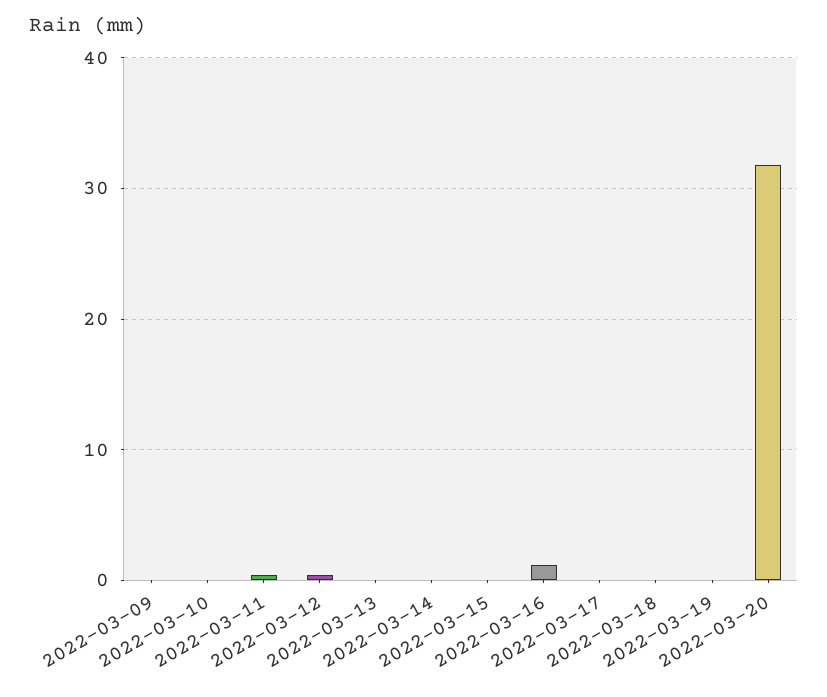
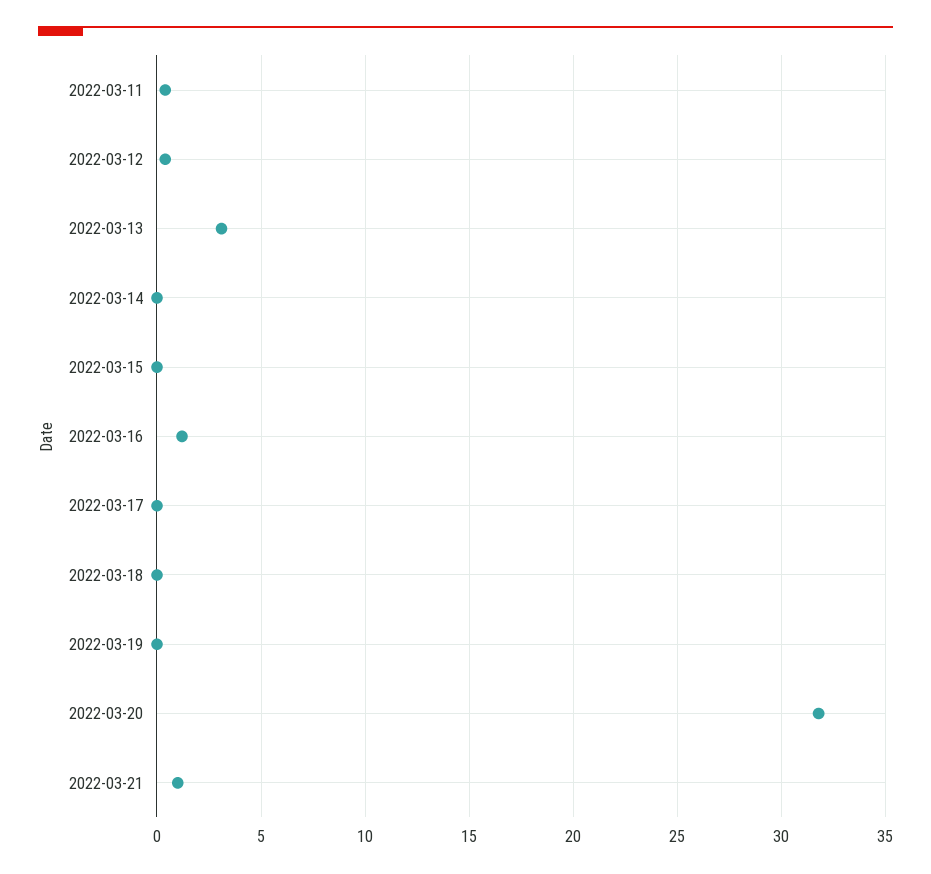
2022-03-09: 0 -> none
2022-03-10: 0 -> none
2022-03-13: 0 -> 3
2022-03-21: none -> 1

